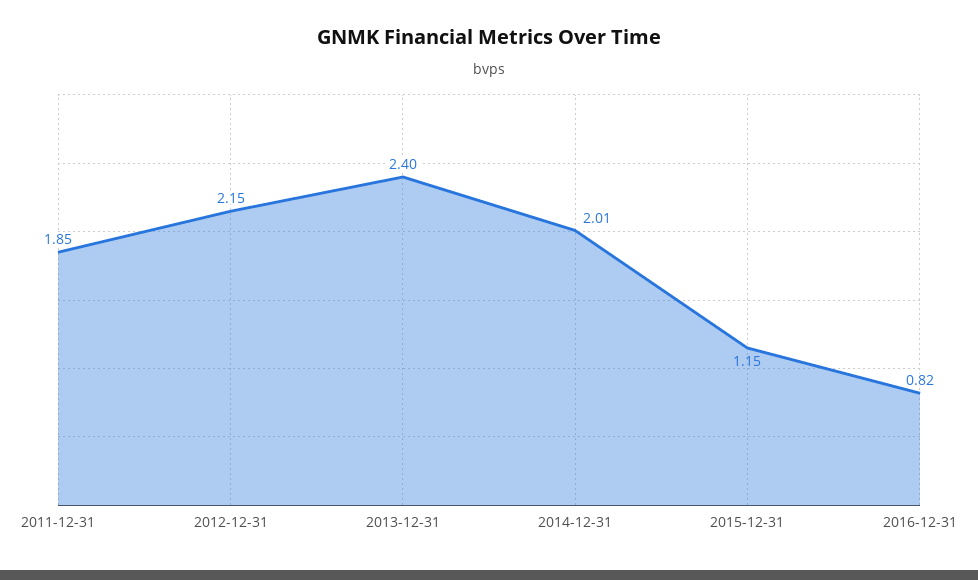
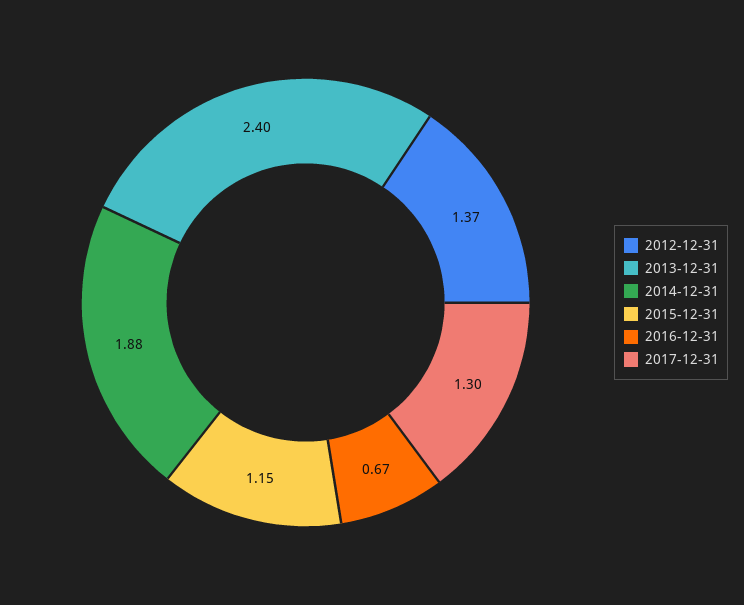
2011-12-31: 1.85 -> none
2012-12-31: 2.15 -> 1.37
2014-12-31: 2.01 -> 1.88
2016-12-31: 0.82 -> 0.67
2017-12-31: none -> 1.3

